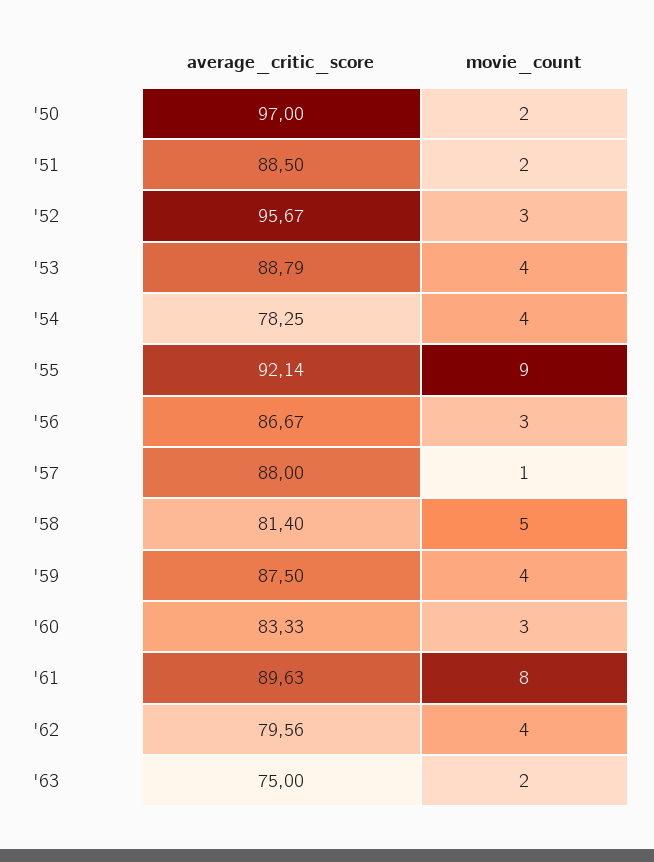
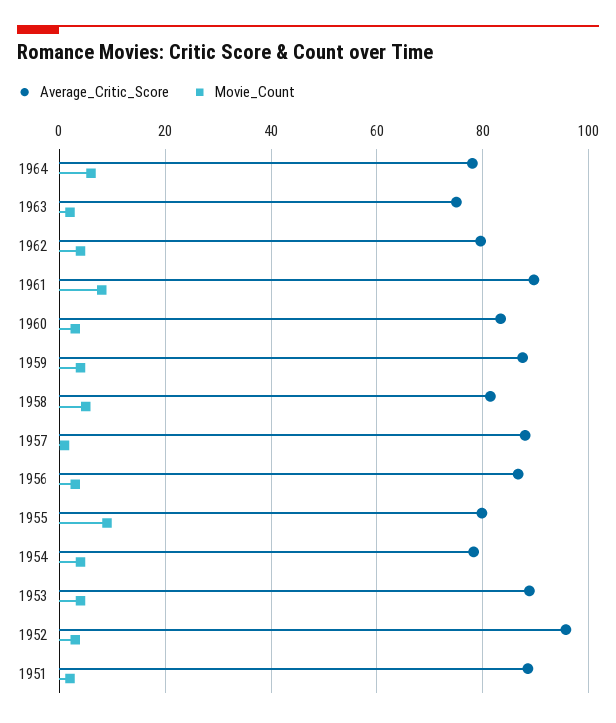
average_critic_score, '50: 97 -> none
movie_count, '50: 2 -> none
average_critic_score, '55: 92.14 -> 80
average_critic_score, 1964: none -> 78
movie_count, 1964: none -> 6

